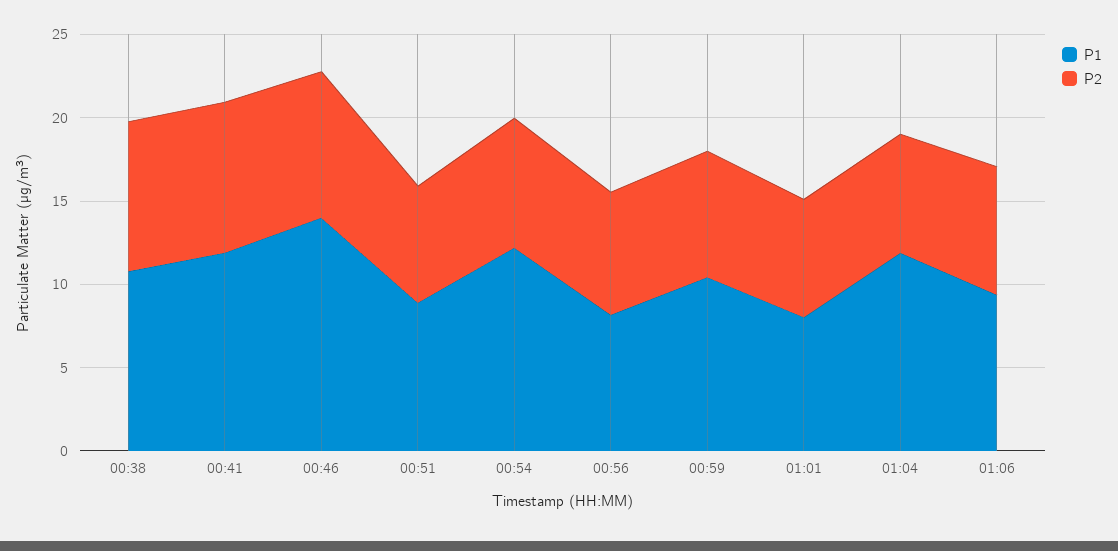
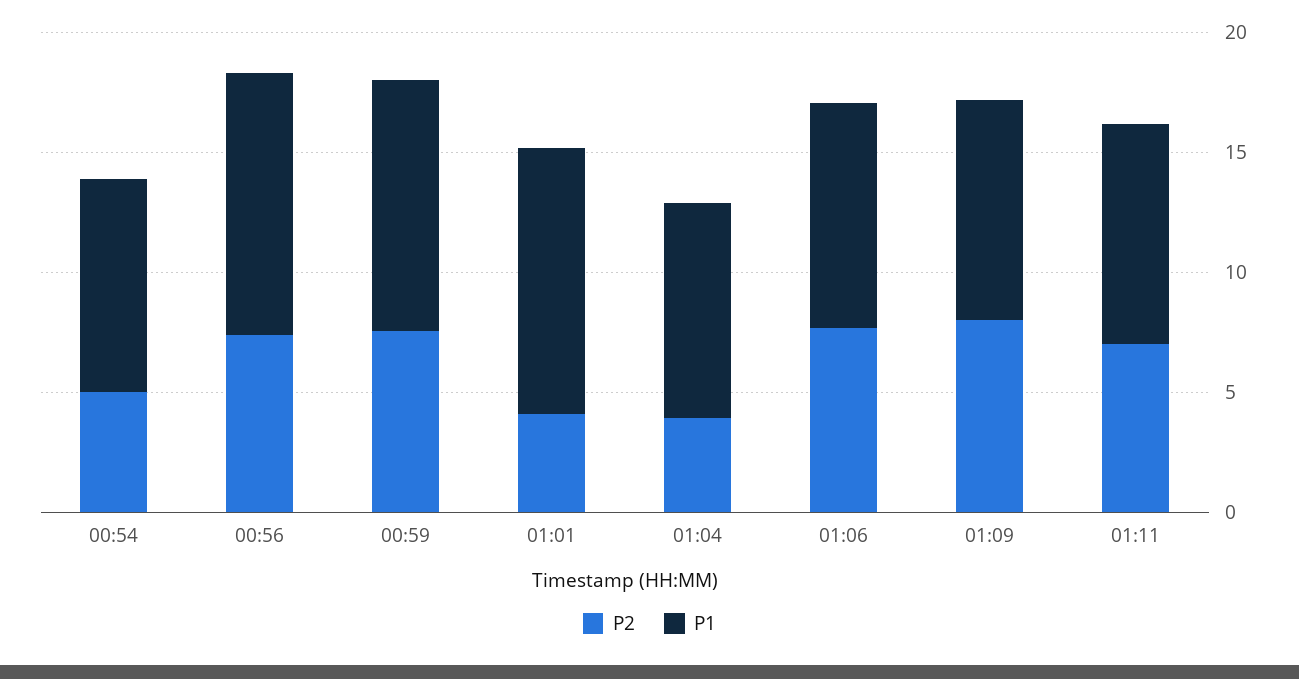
P1, 00:38: 11 -> none
P2, 00:38: 9 -> none
P1, 00:41: 12 -> none
P2, 00:41: 9 -> none
P1, 00:46: 14 -> none
P2, 00:46: 9 -> none
P1, 00:51: 9 -> none
P2, 00:51: 7 -> none
P1, 00:54: 12 -> 9
P2, 00:54: 8 -> 5
P1, 00:56: 8 -> 11
P1, 01:01: 8 -> 11
P2, 01:01: 7 -> 4
P1, 01:04: 12 -> 9
P2, 01:04: 7 -> 4
P2, 01:09: none -> 8
P1, 01:09: none -> 9
P2, 01:11: none -> 7
P1, 01:11: none -> 9

